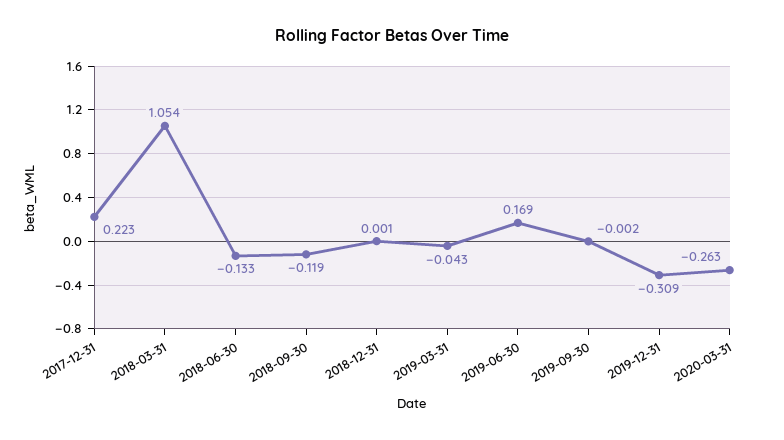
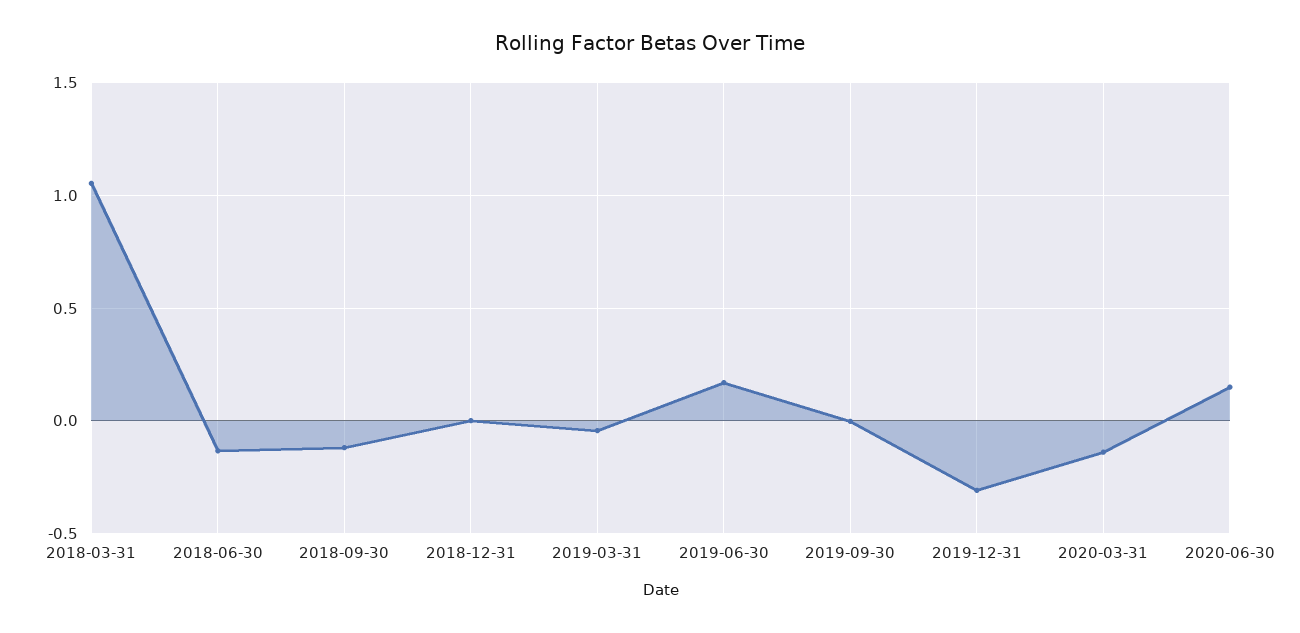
2017-12-31: 0.223 -> none
2020-03-31: -0.263 -> -0.15
2020-06-30: none -> 0.15

